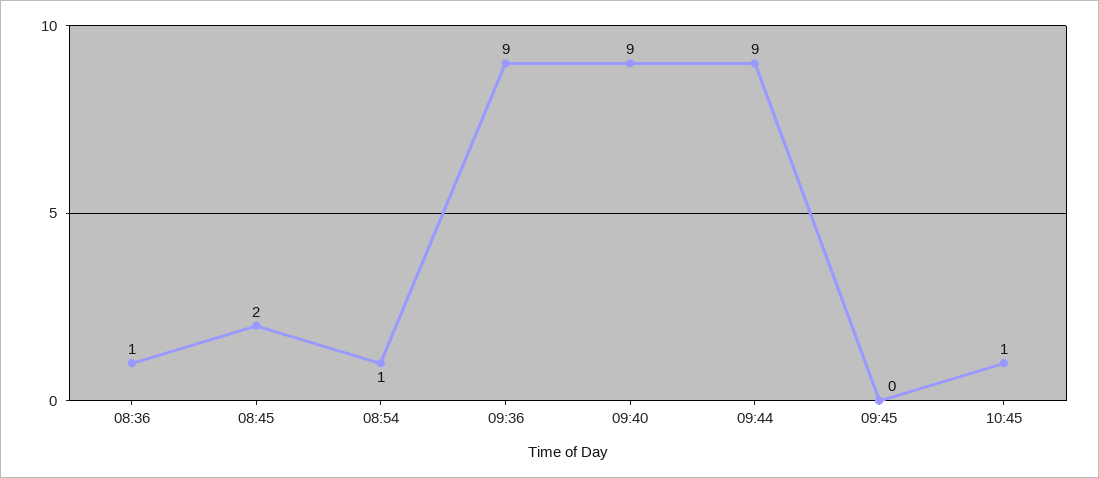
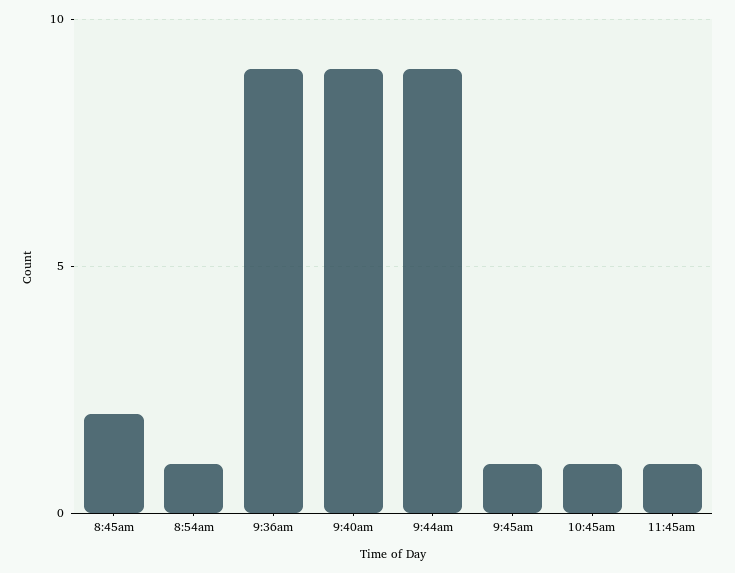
08:36: 1 -> none
09:45: 0 -> 1
11:45am: none -> 1

